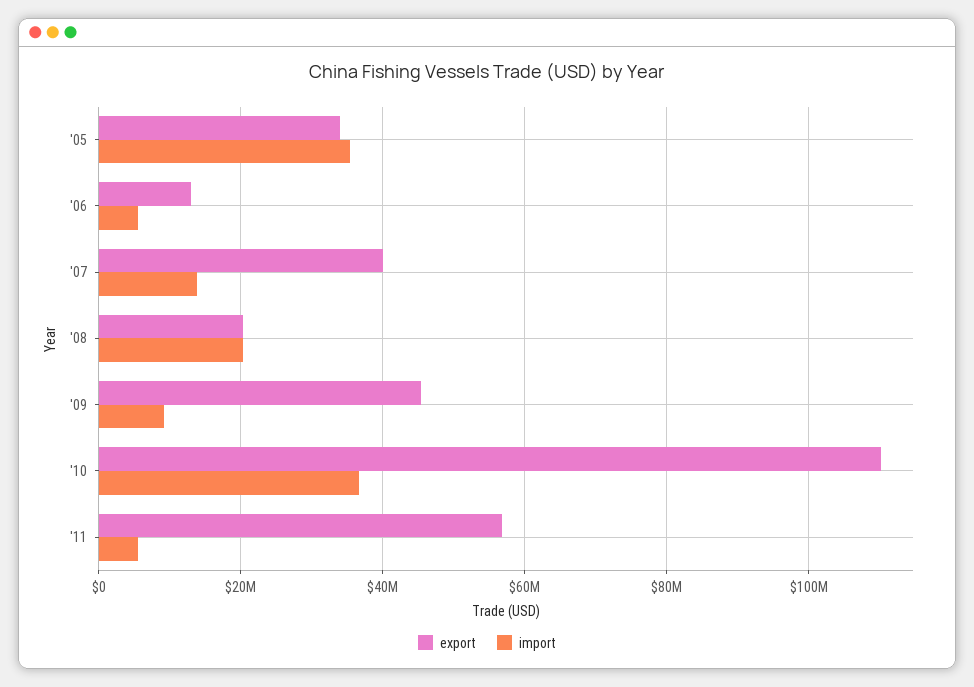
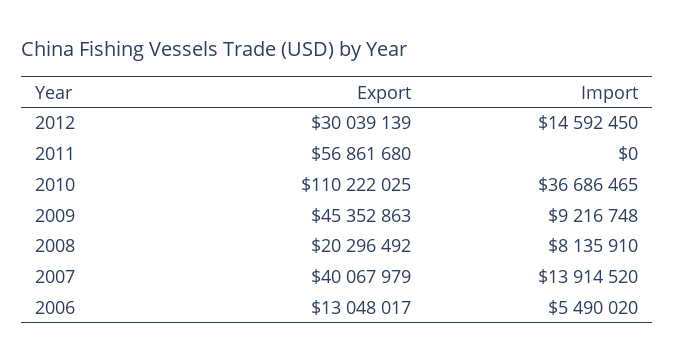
export, '05: 34000000 -> none
import, '05: 36000000 -> none
import, '08: 20000000 -> 8135910
import, '11: 6000000 -> 0
export, 2012: none -> 30039139
import, 2012: none -> 14592450

